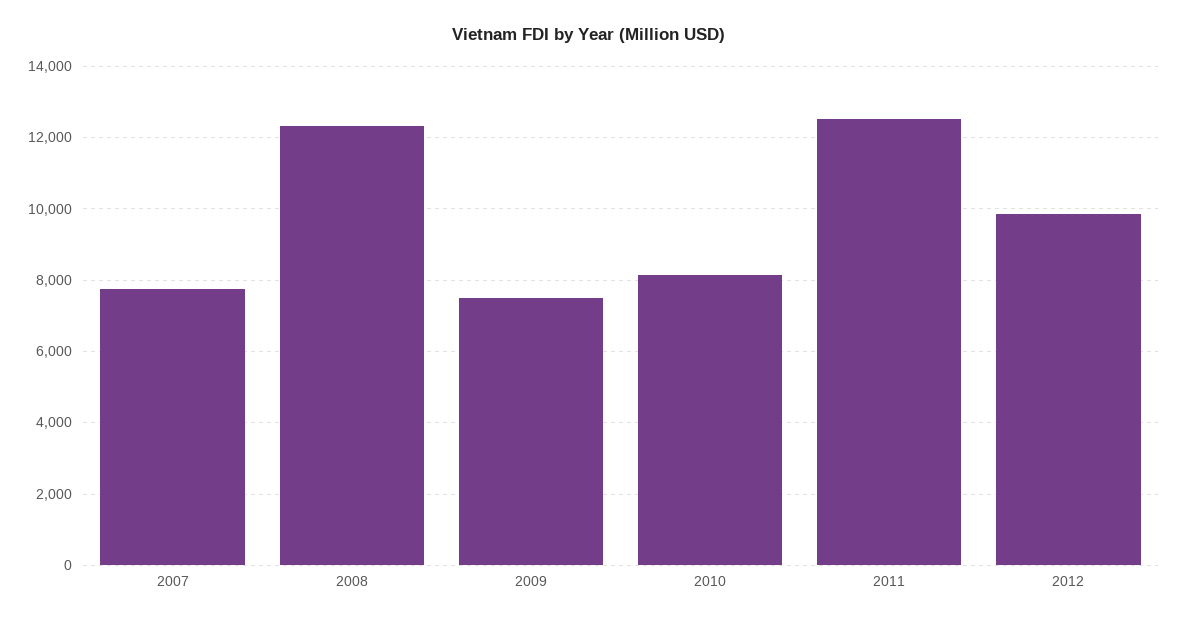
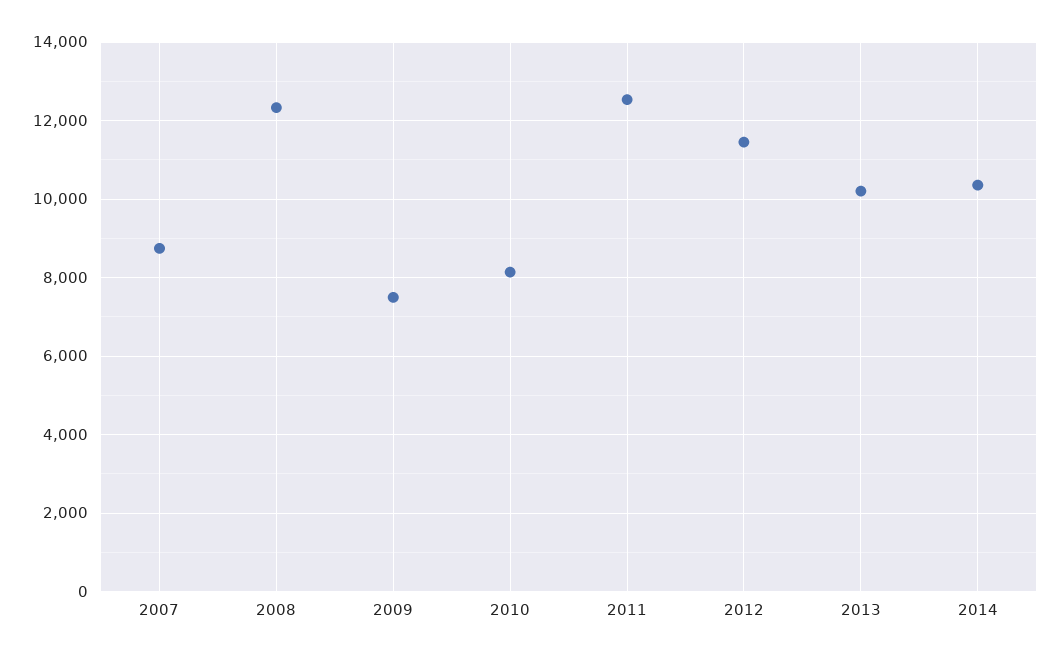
2007: 7800 -> 8800
2012: 9800 -> 11400
2013: none -> 10200
2014: none -> 10400

